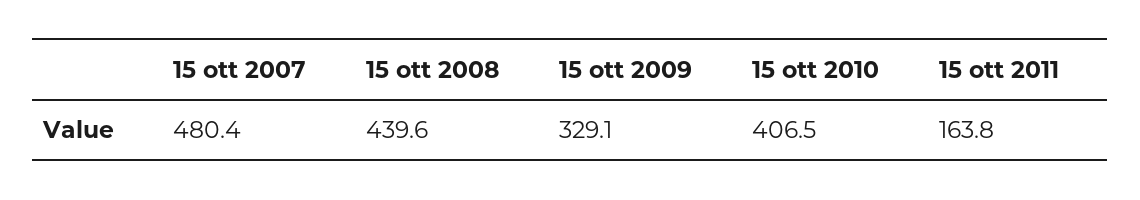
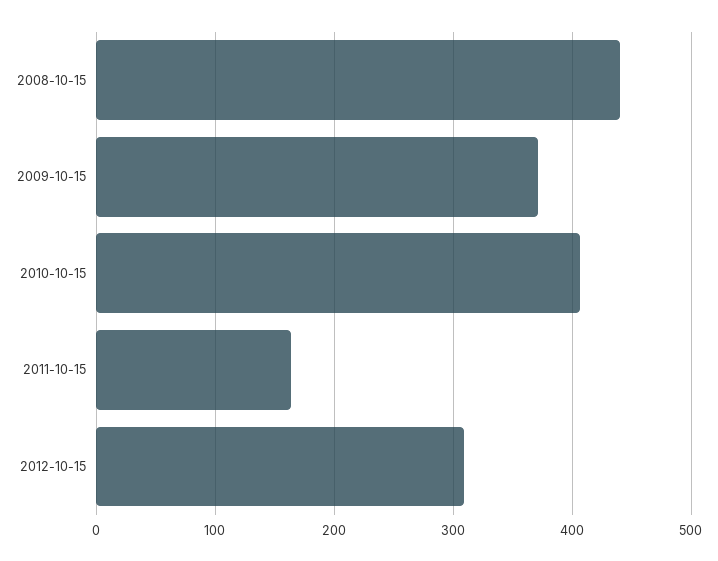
15 ott 2007: 480.4 -> none
15 ott 2009: 329.1 -> 370
2012-10-15: none -> 310

